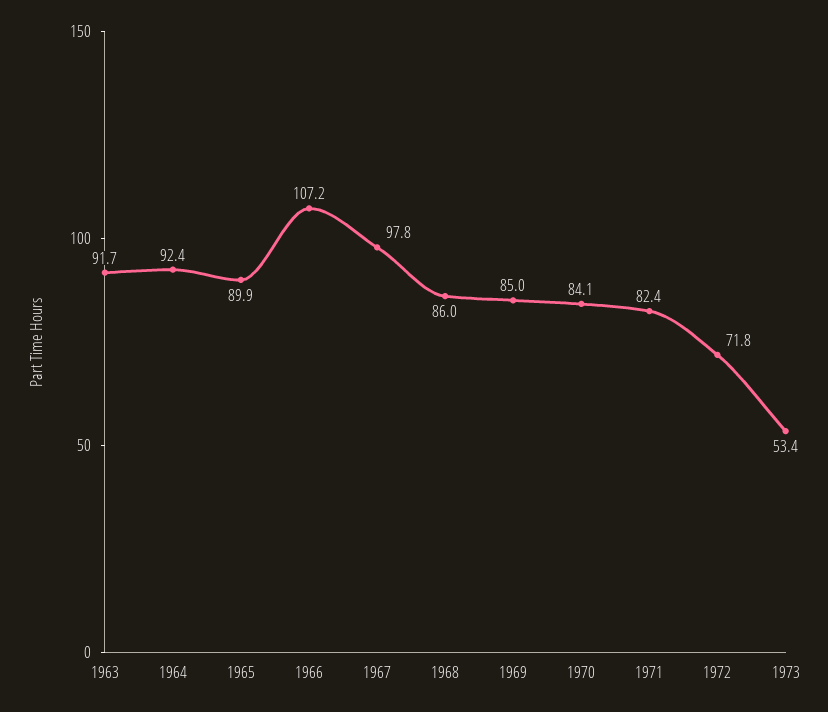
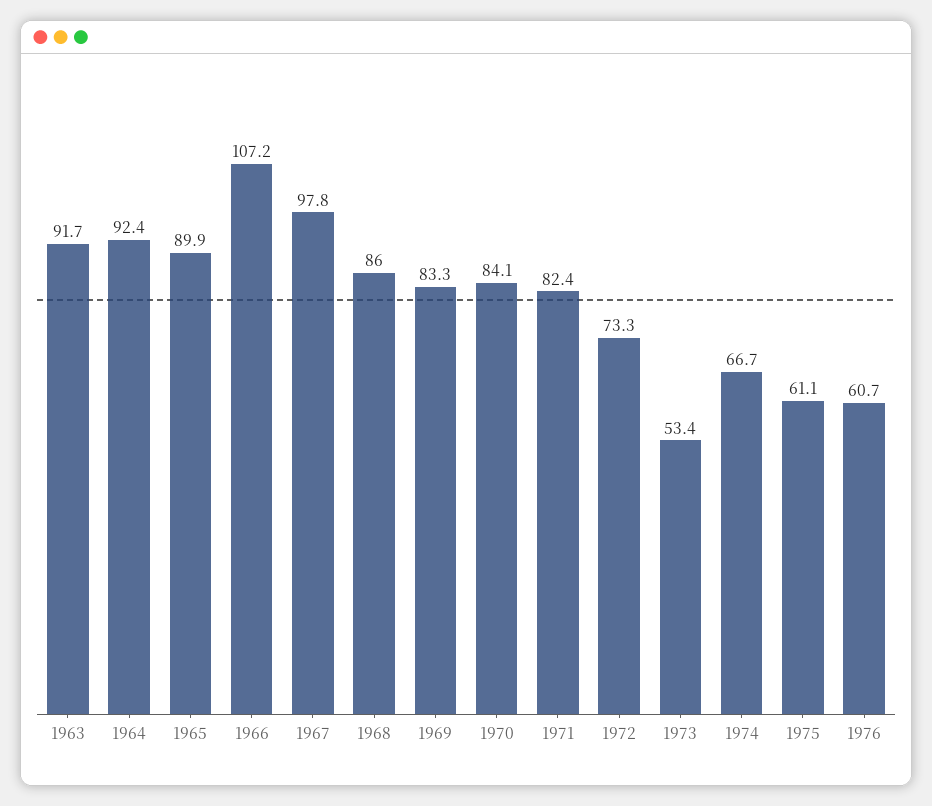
1969: 85 -> 83.3
1972: 71.8 -> 73.3
1974: none -> 66.7
1975: none -> 61.1
1976: none -> 60.7

